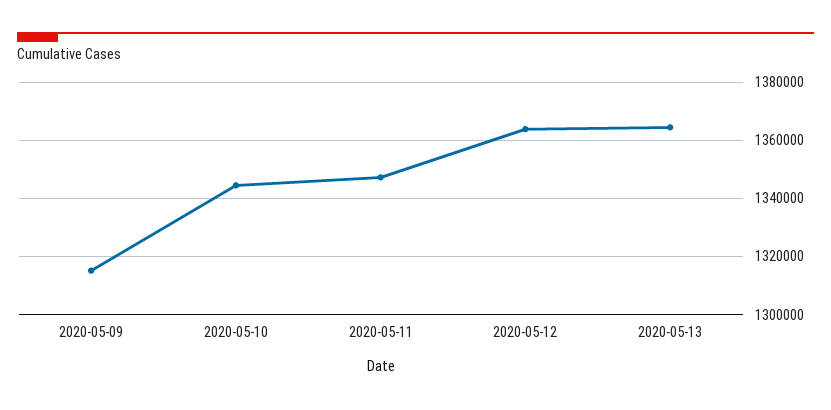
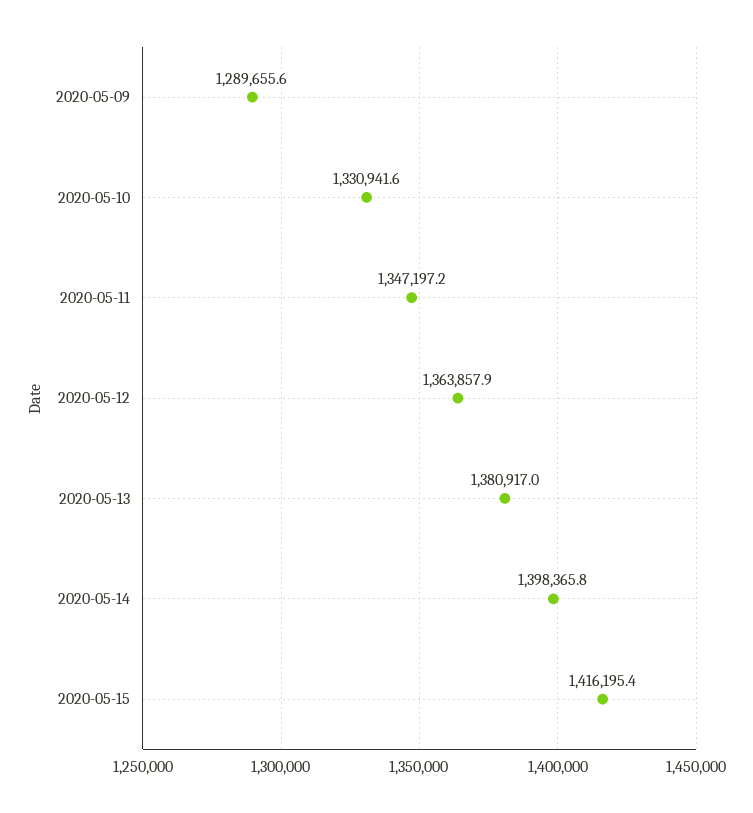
2020-05-09: 1315000 -> 1289655.6
2020-05-10: 1345000 -> 1330941.6
2020-05-13: 1365000 -> 1380917
2020-05-14: none -> 1398365.8
2020-05-15: none -> 1416195.4

